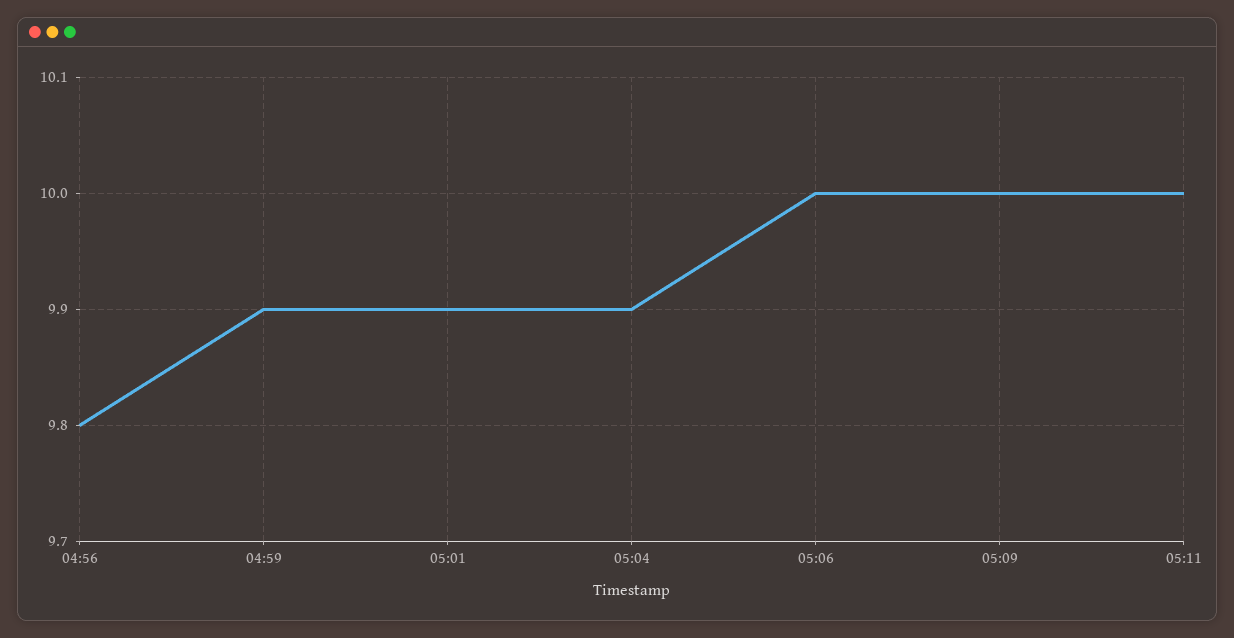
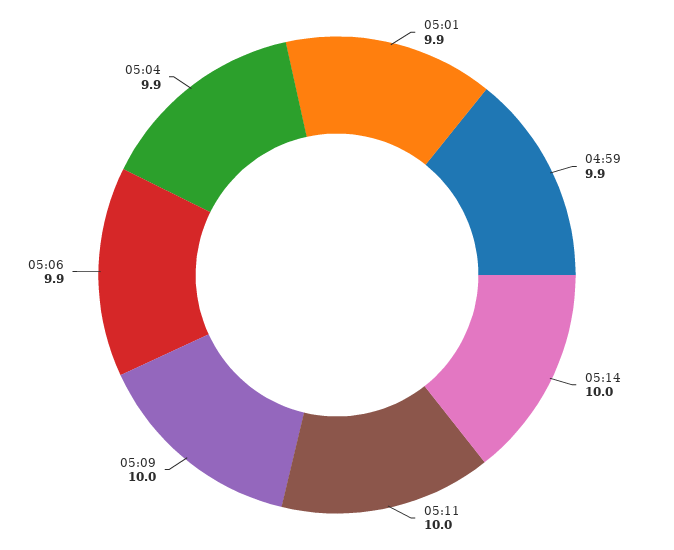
04:56: 9.8 -> none
05:06: 10 -> 9.9
05:14: none -> 10

